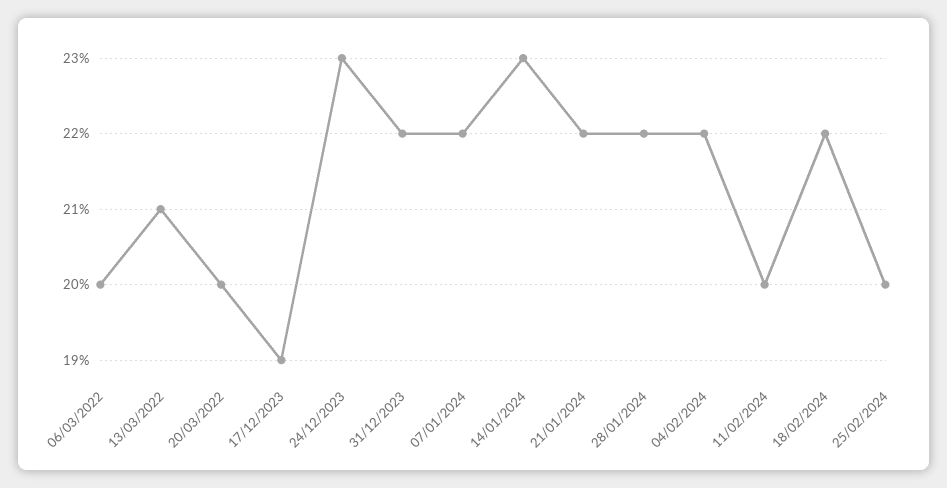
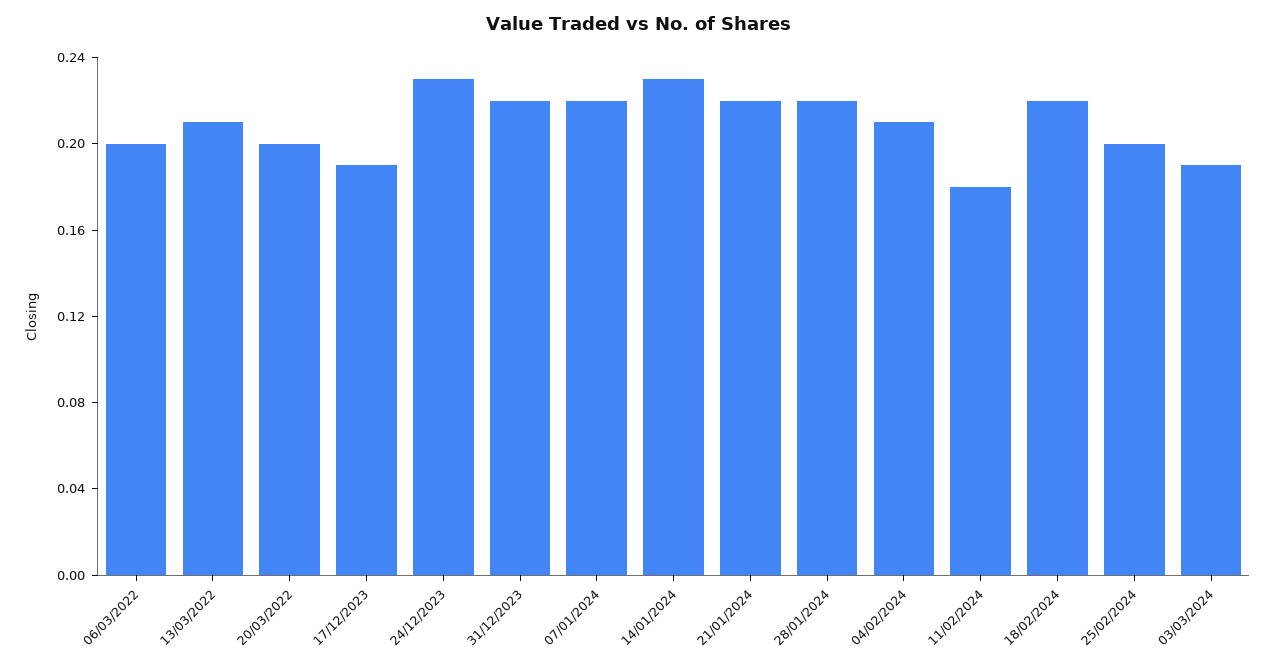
04/02/2024: 0.22 -> 0.21
11/02/2024: 0.2 -> 0.18
03/03/2024: none -> 0.19

